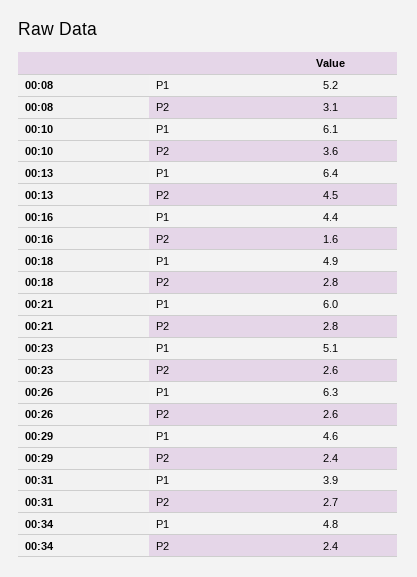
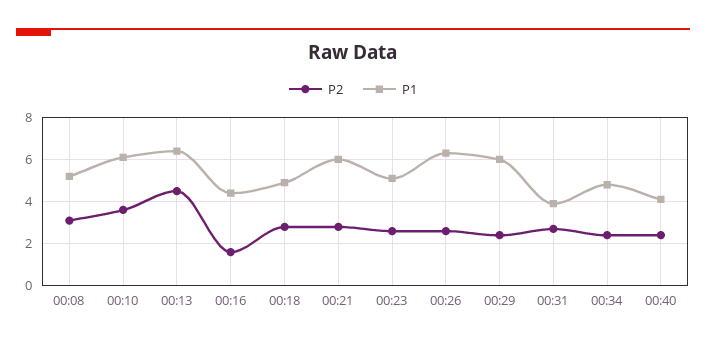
P1, 00:29: 4.6 -> 6
P2, 00:40: none -> 2.5
P1, 00:40: none -> 4

